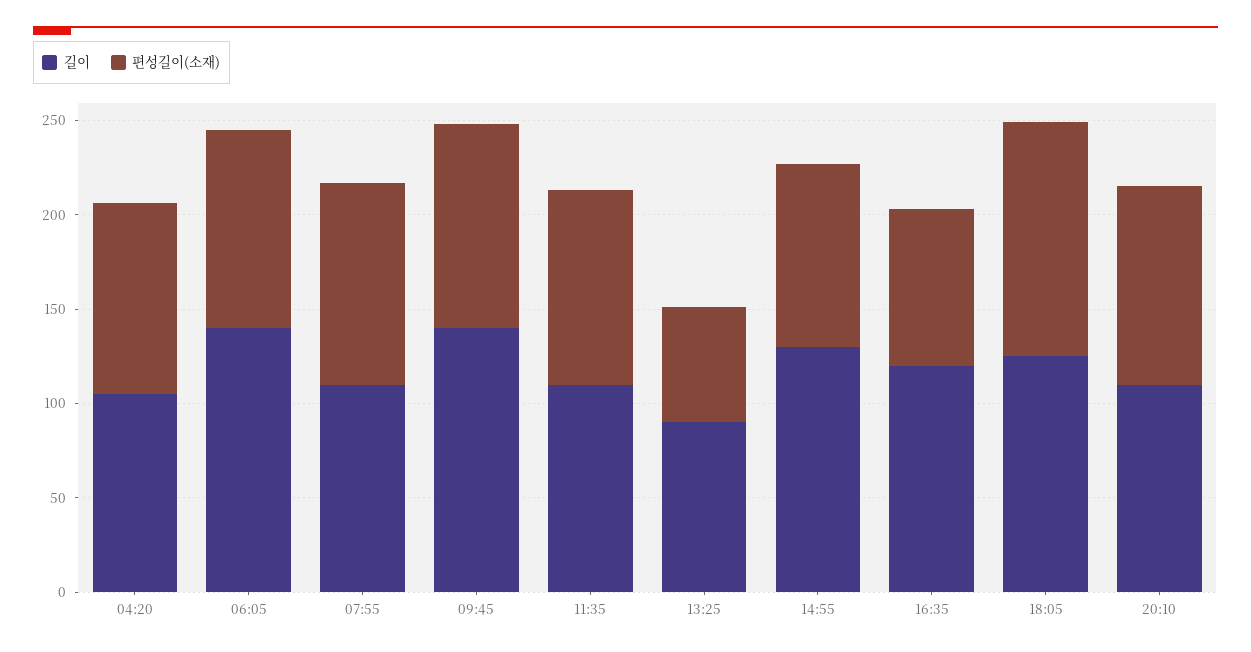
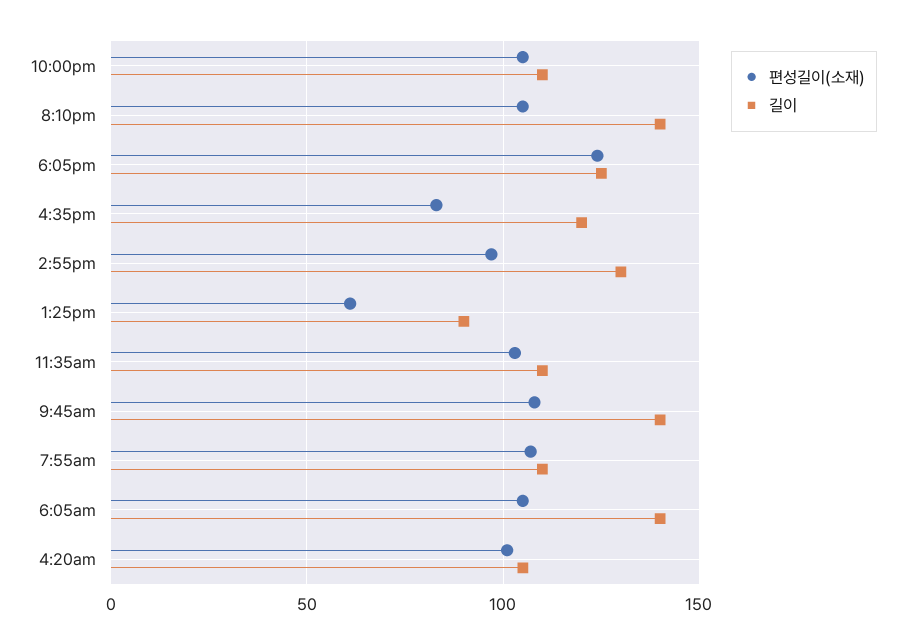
길이, 20:10: 110 -> 140
편성길이(소재), 10:00pm: none -> 105
길이, 10:00pm: none -> 110

